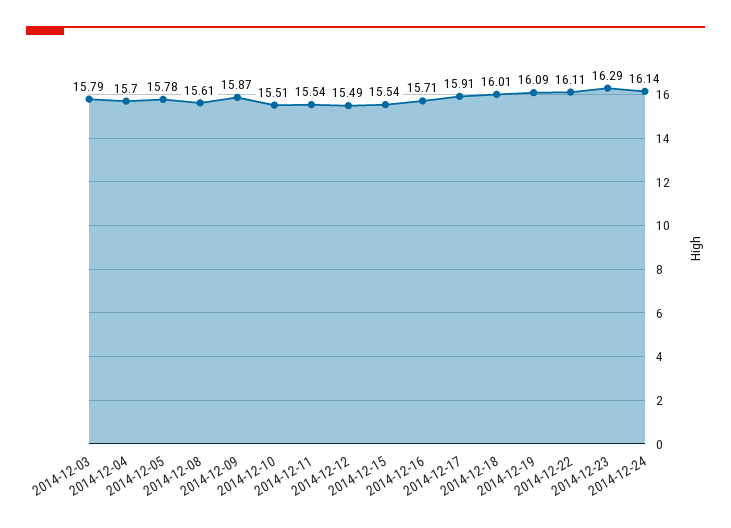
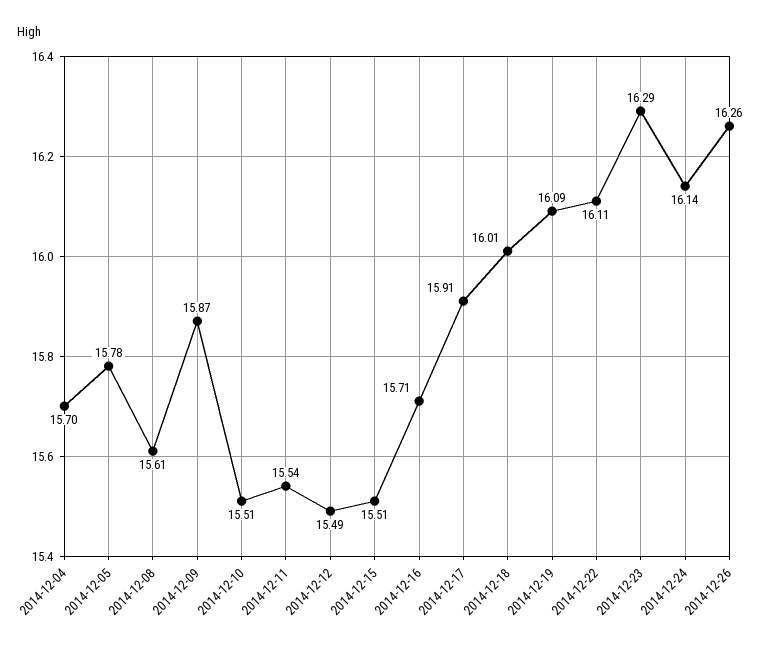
2014-12-03: 15.79 -> none
2014-12-15: 15.54 -> 15.51
2014-12-26: none -> 16.26

